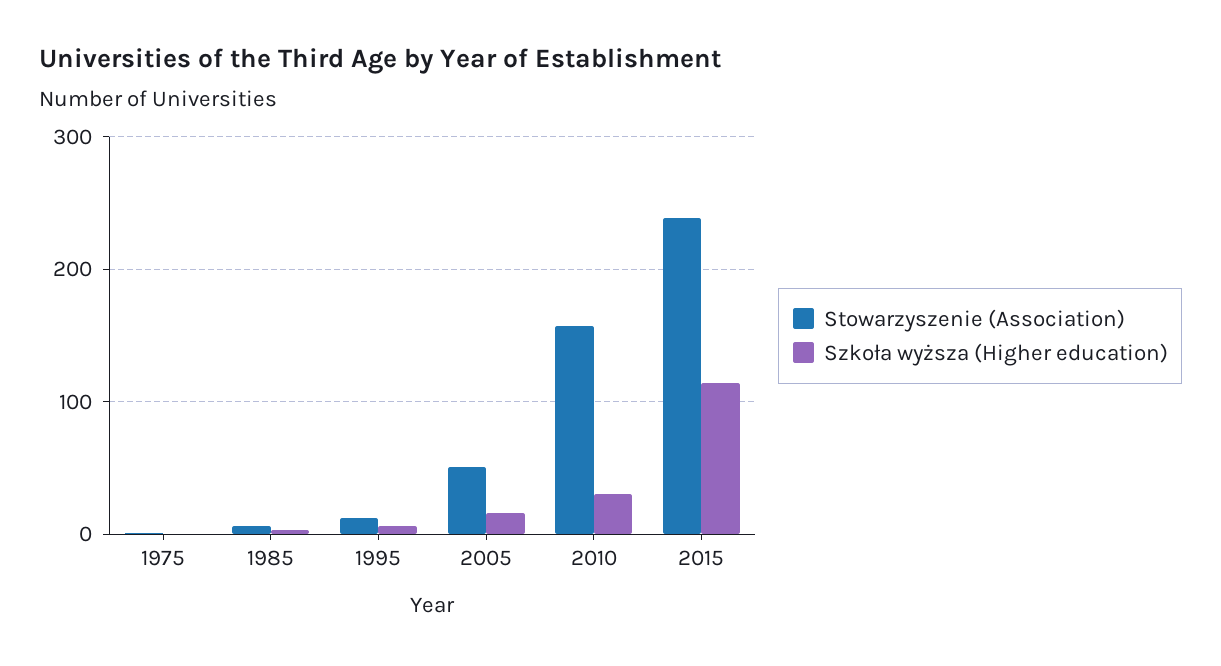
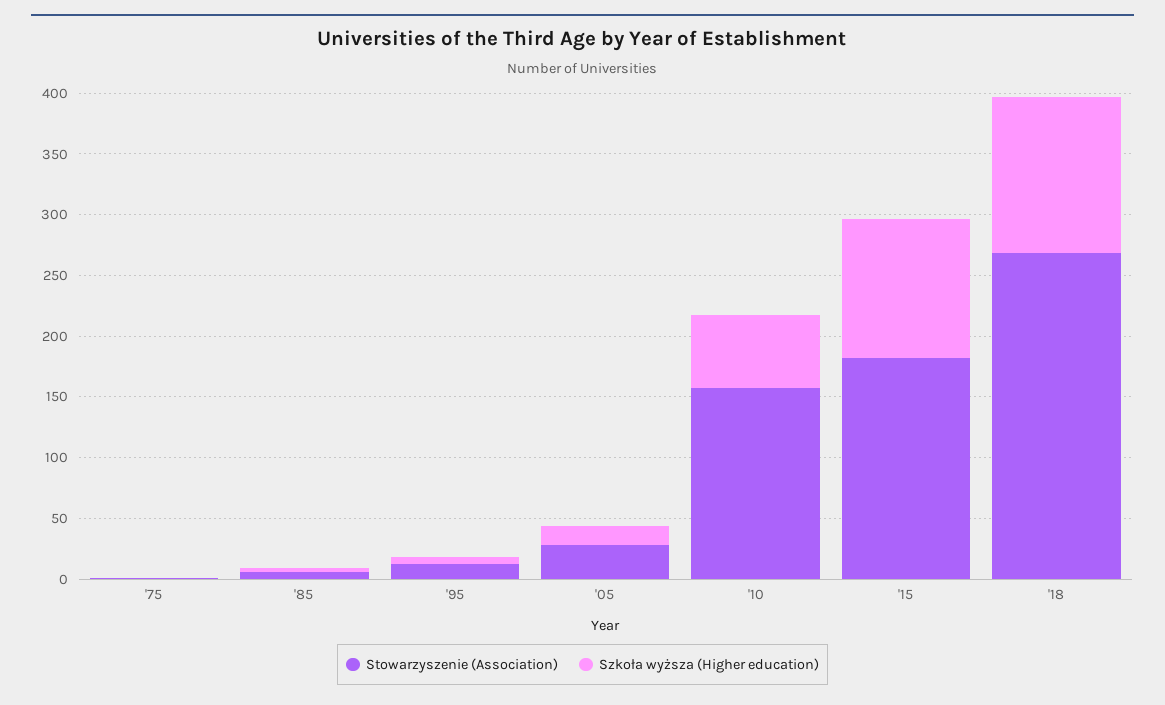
Stowarzyszenie (Association), 2005: 50 -> 30
Szkoła wyższa (Higher education), 2010: 30 -> 60
Stowarzyszenie (Association), 2015: 240 -> 180
Stowarzyszenie (Association), '18: none -> 270
Szkoła wyższa (Higher education), '18: none -> 130

